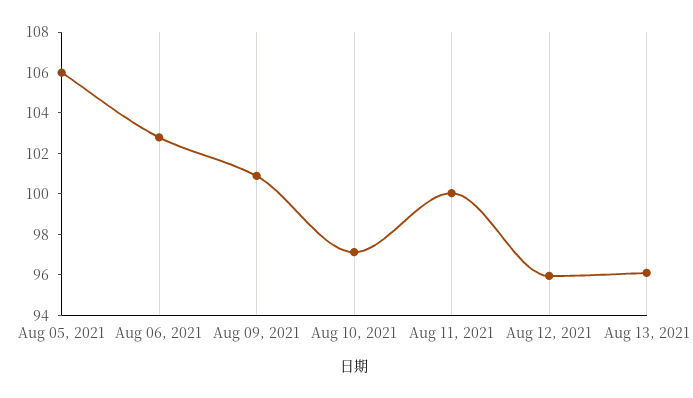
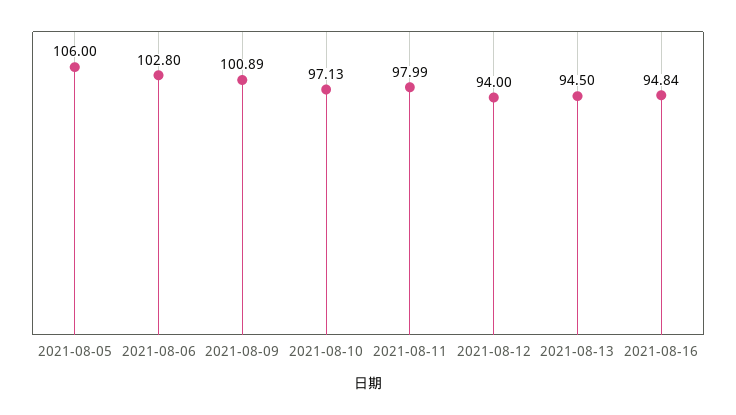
Aug 11, 2021: 100 -> 97.99
Aug 12, 2021: 96 -> 94
Aug 13, 2021: 96 -> 94.5
2021-08-16: none -> 94.84

